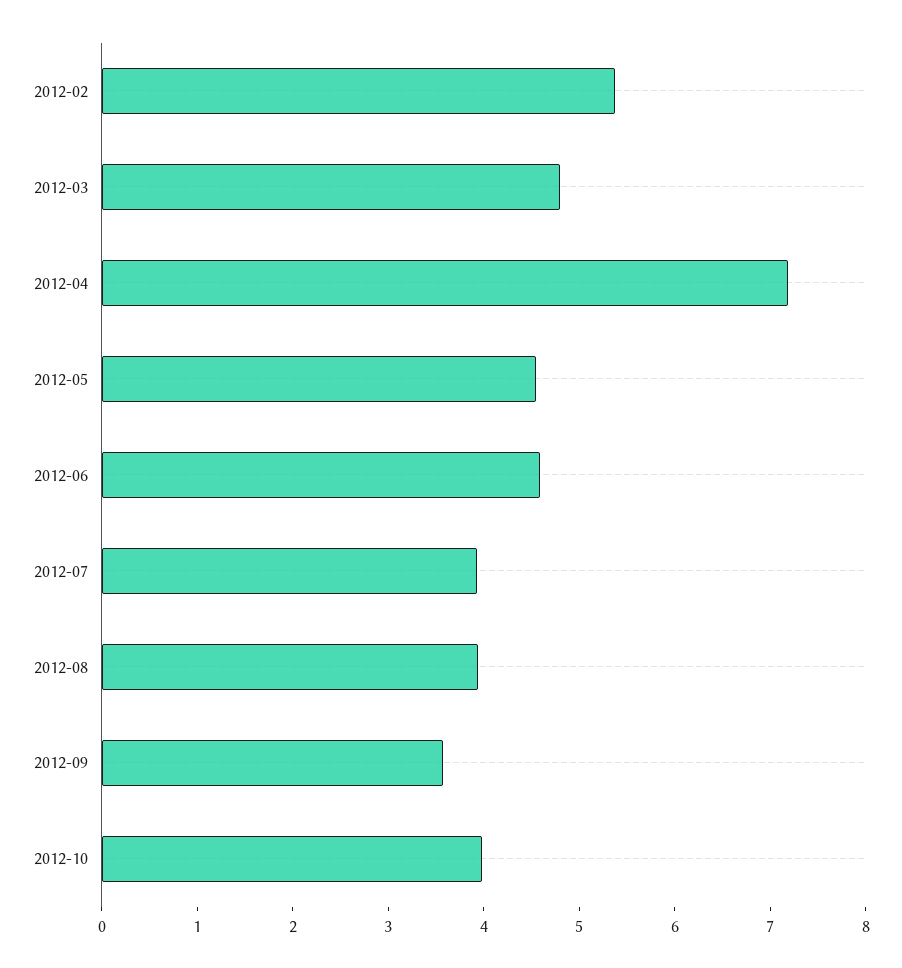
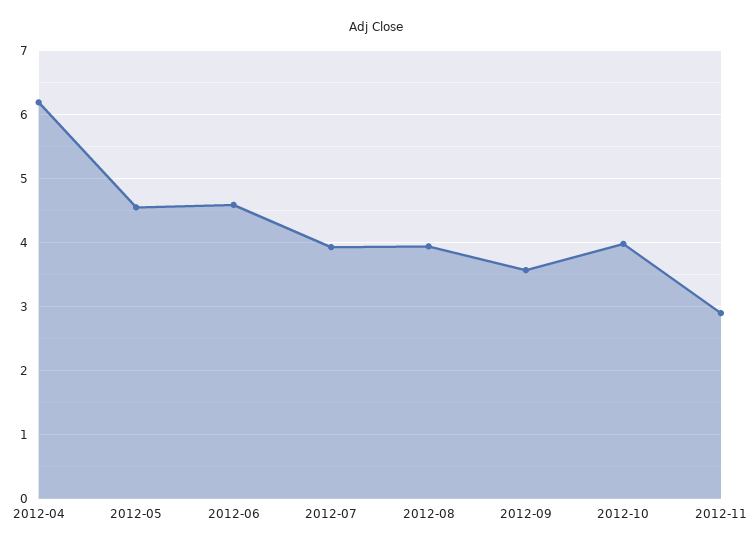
2012-02: 5.4 -> none
2012-03: 4.8 -> none
2012-04: 7.2 -> 6.2
2012-11: none -> 2.9

